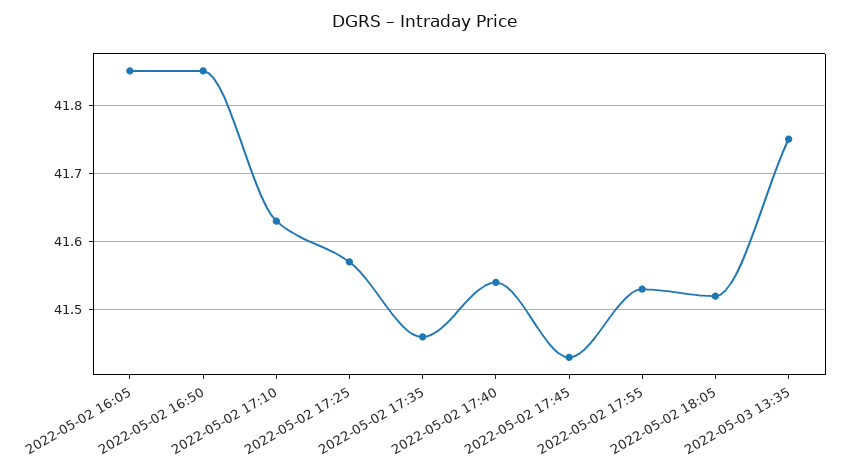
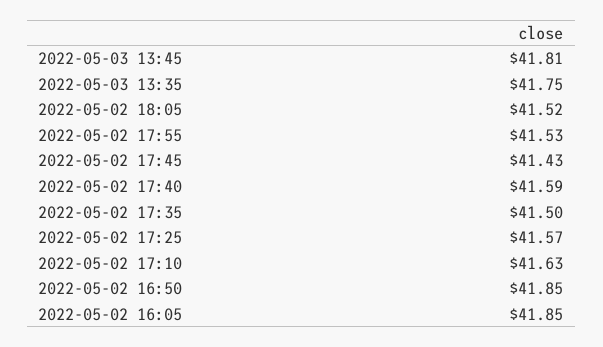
2022-05-02 17:35: 41.46 -> 41.5
2022-05-02 17:40: 41.54 -> 41.59
2022-05-03 13:45: none -> 41.81

